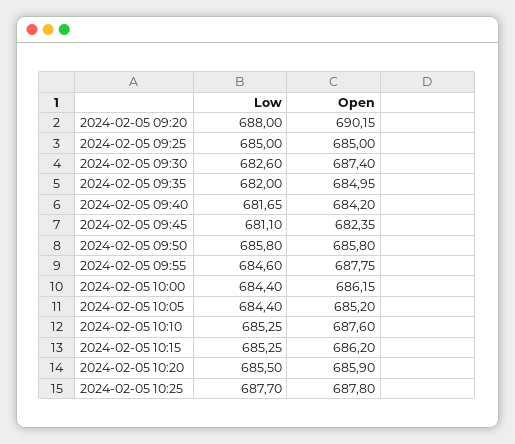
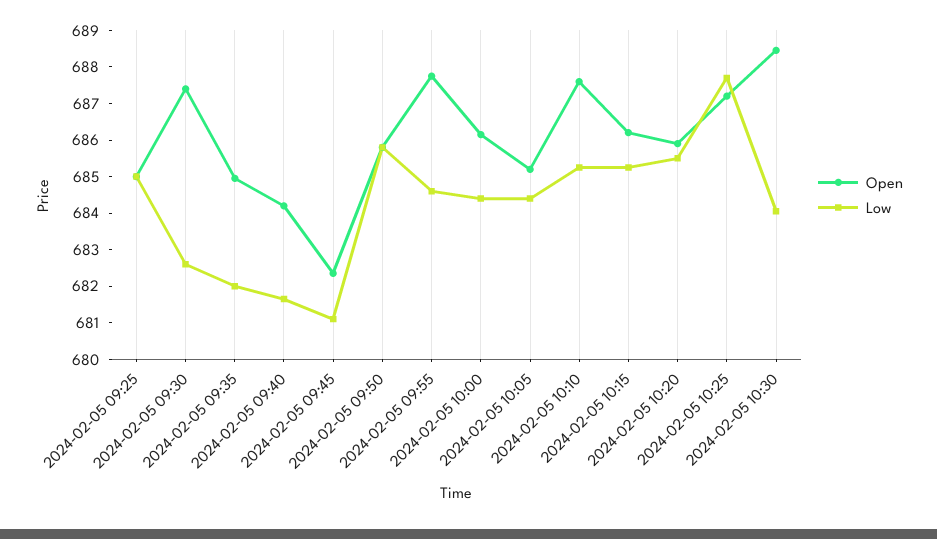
Low, 2024-02-05 09:20: 688 -> none
Open, 2024-02-05 09:20: 690.15 -> none
Open, 2024-02-05 10:25: 687.8 -> 687.25
Open, 2024-02-05 10:30: none -> 688.5
Low, 2024-02-05 10:30: none -> 684

